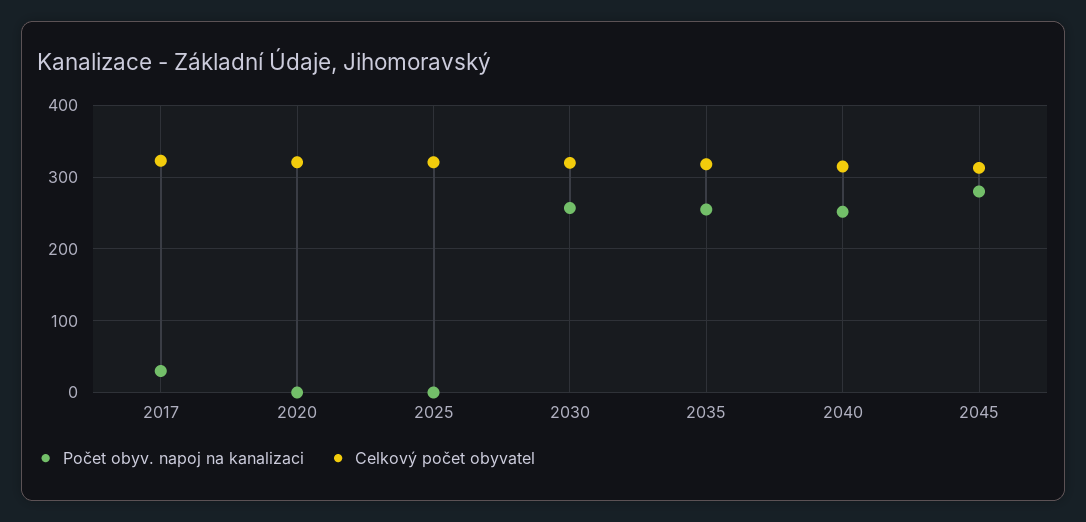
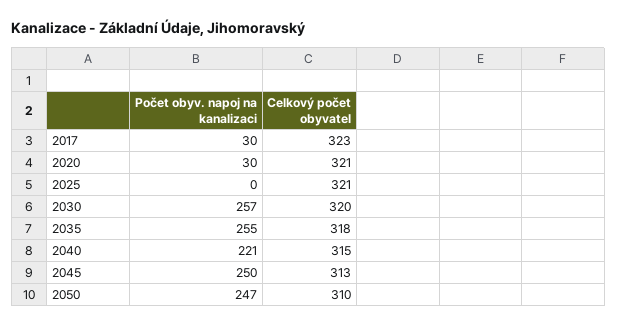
Počet obyv. napoj na kanalizaci, 2020: 0 -> 30
Počet obyv. napoj na kanalizaci, 2040: 250 -> 221
Počet obyv. napoj na kanalizaci, 2045: 280 -> 250
Počet obyv. napoj na kanalizaci, 2050: none -> 247
Celkový počet obyvatel, 2050: none -> 310

